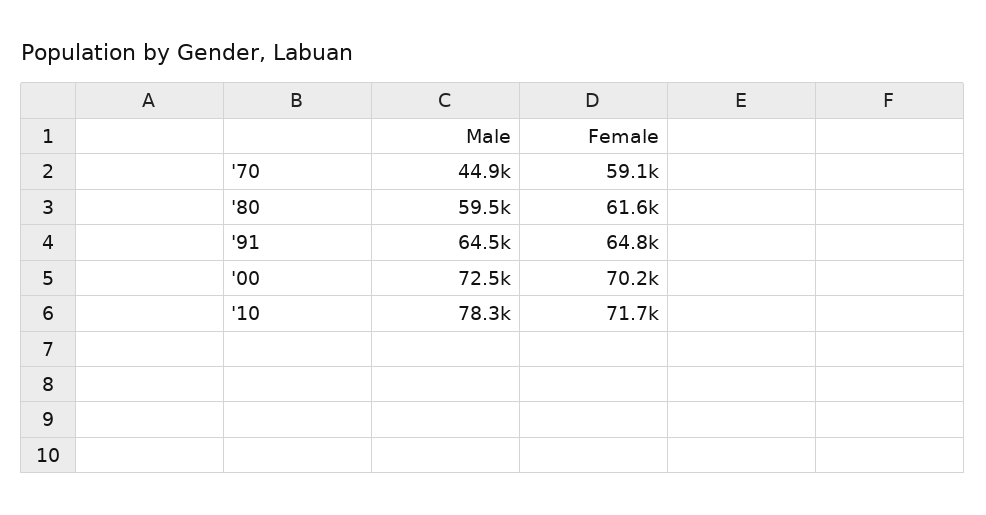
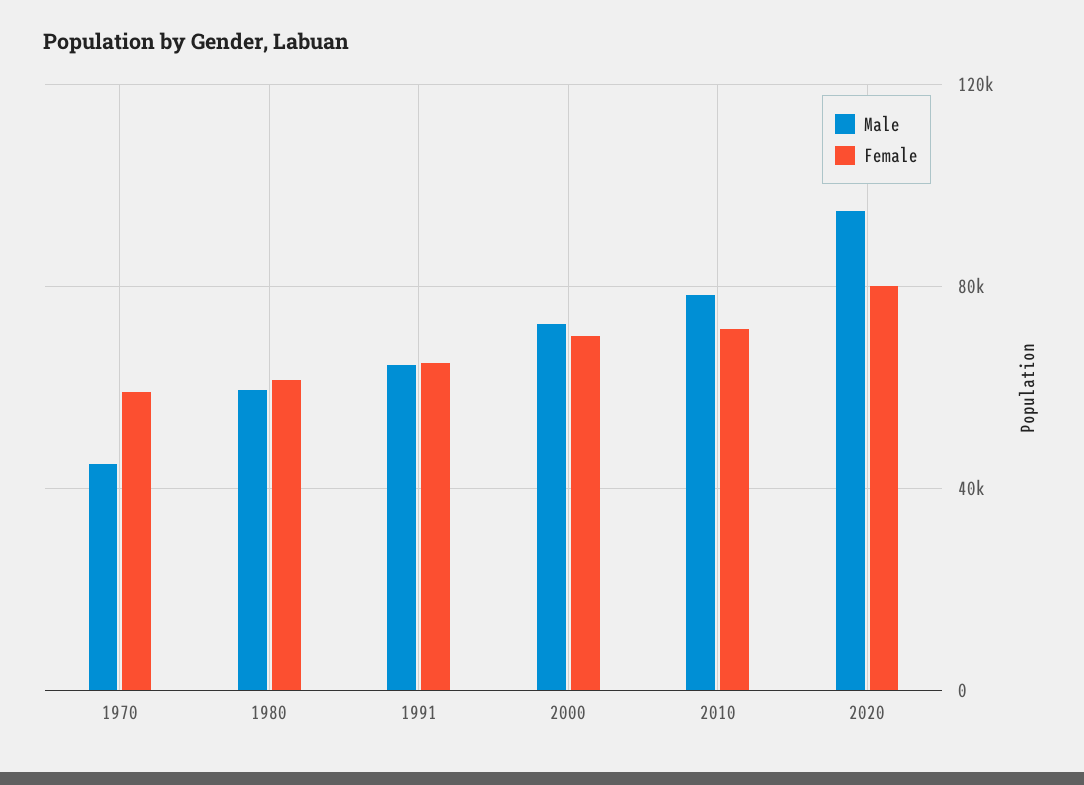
Male, 2020: none -> 95000
Female, 2020: none -> 80000

